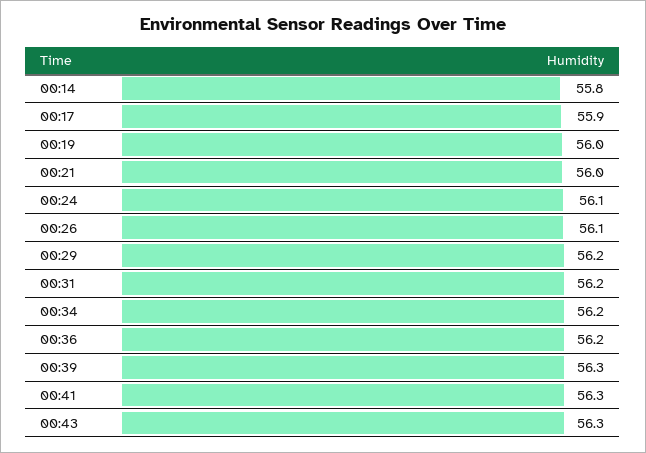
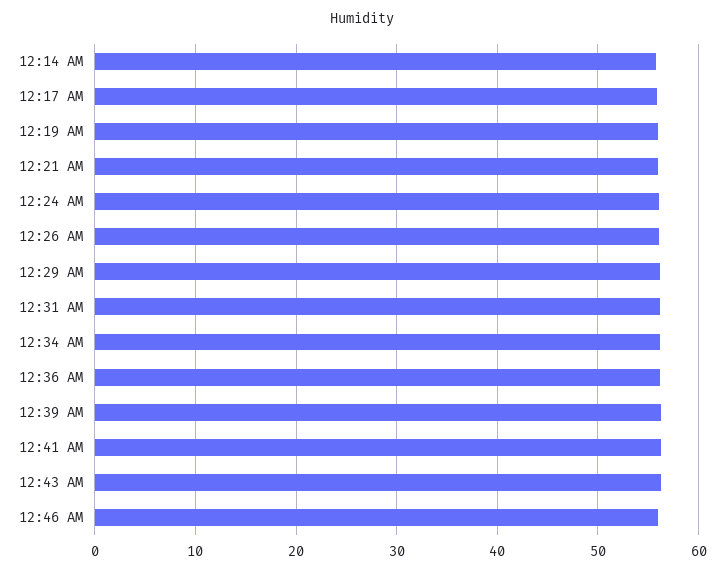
12:46 AM: none -> 56

